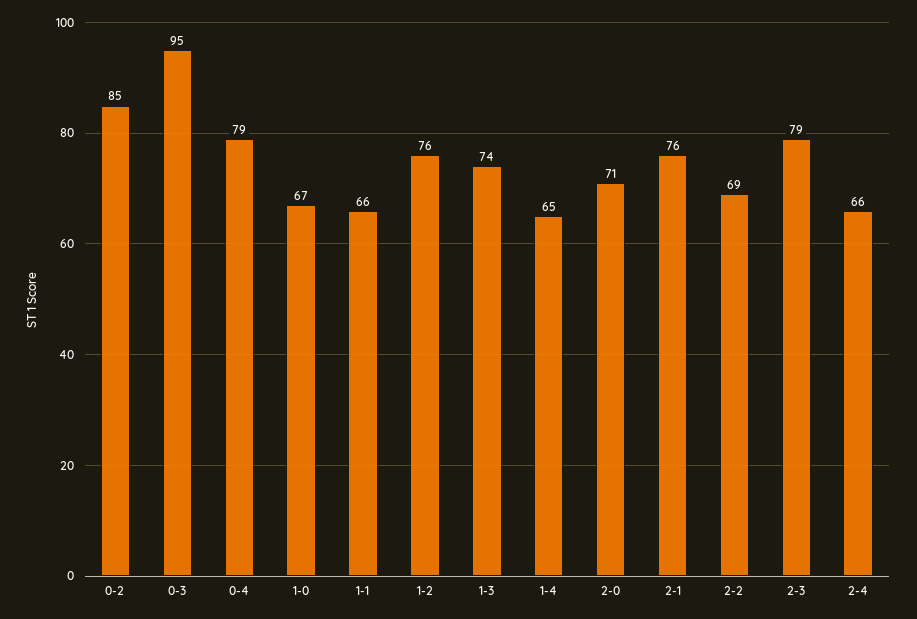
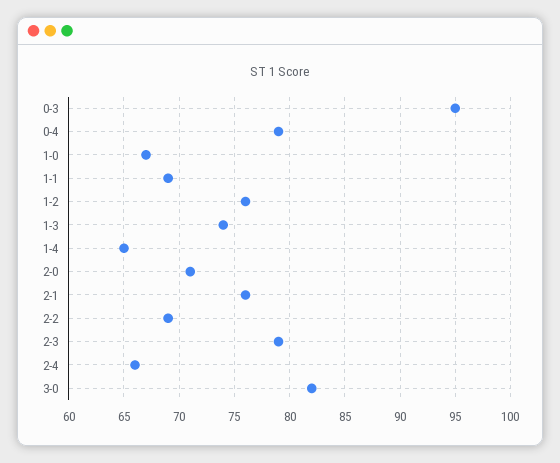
0-2: 85 -> none
1-1: 66 -> 69
3-0: none -> 82

